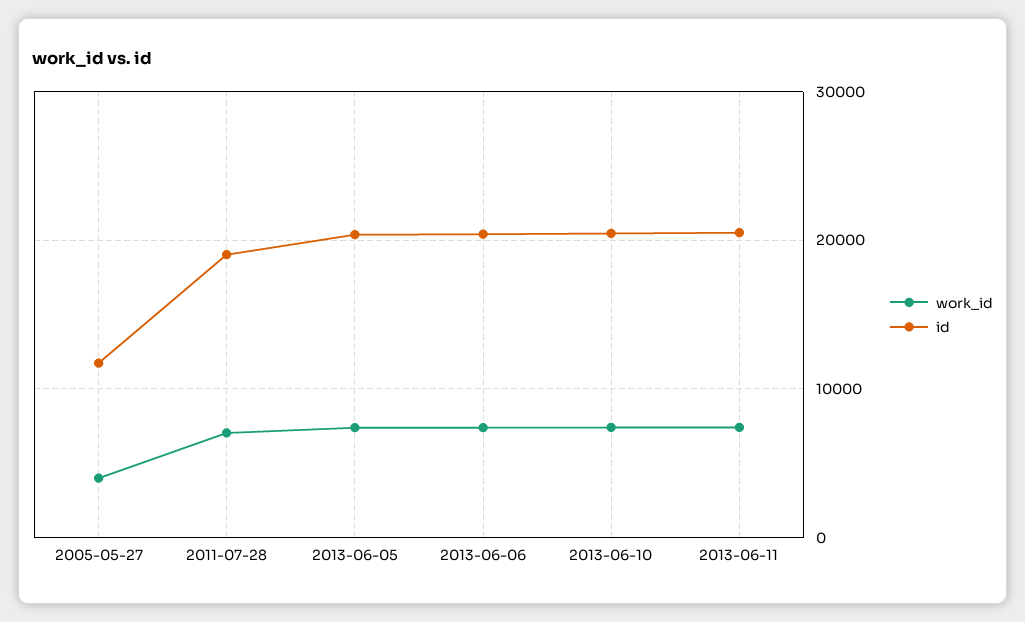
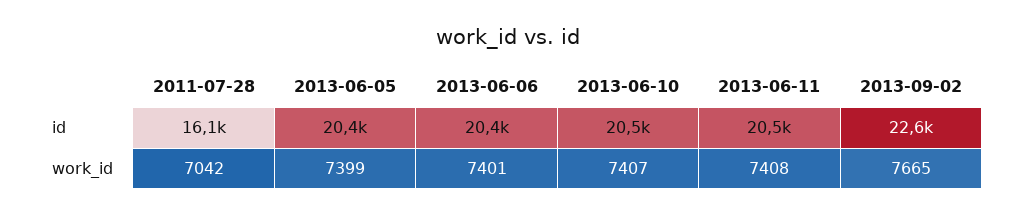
work_id, 2005-05-27: 4000 -> none
id, 2005-05-27: 12000 -> none
id, 2011-07-28: 19000 -> 16100
id, 2013-09-02: none -> 22600
work_id, 2013-09-02: none -> 7665

